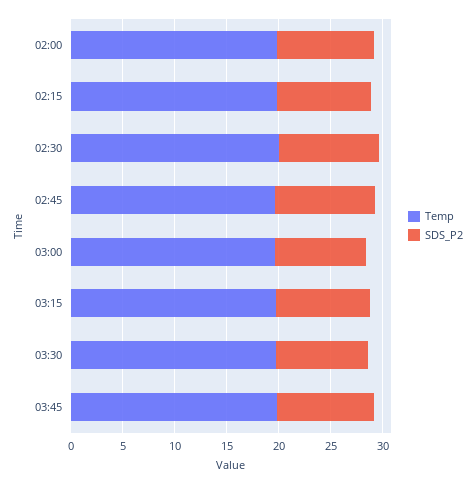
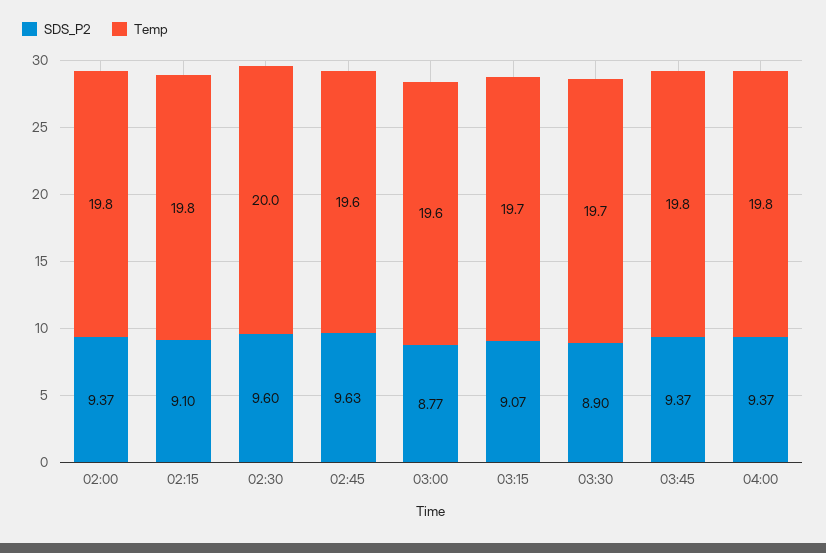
SDS_P2, 04:00: none -> 9.37
Temp, 04:00: none -> 19.8

